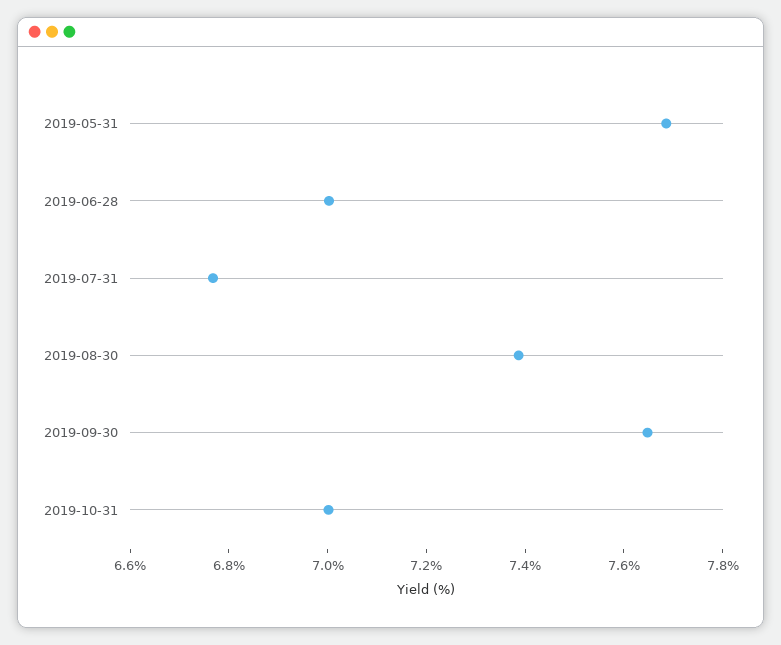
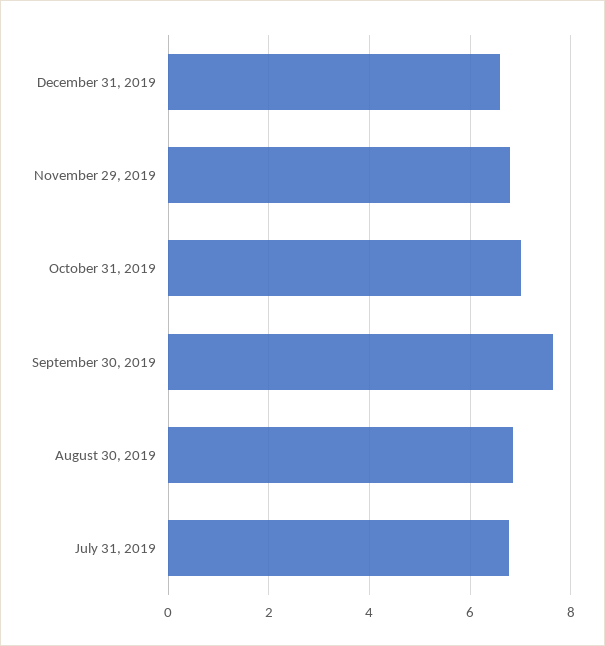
2019-05-31: 7.7 -> none
2019-06-28: 7 -> none
2019-08-30: 7.4 -> 6.8
December 31, 2019: none -> 6.6
November 29, 2019: none -> 6.8

